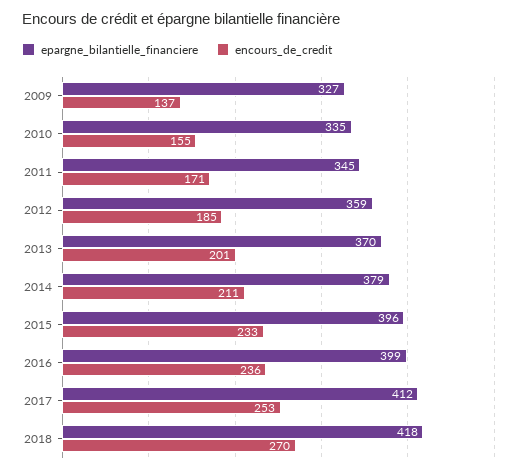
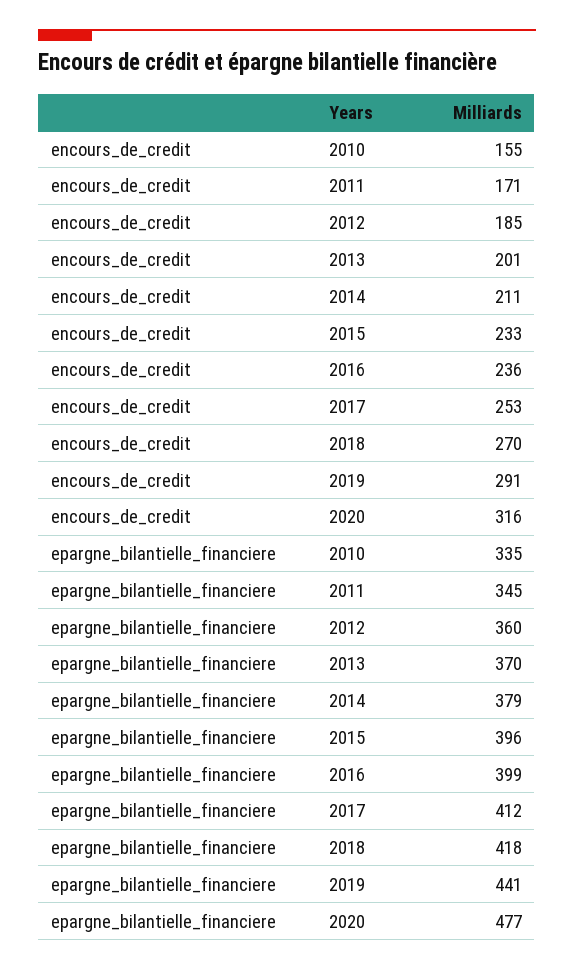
epargne_bilantielle_financiere, 2009: 327 -> none
encours_de_credit, 2009: 137 -> none
epargne_bilantielle_financiere, 2012: 359 -> 360
encours_de_credit, 2019: none -> 291
encours_de_credit, 2020: none -> 316
epargne_bilantielle_financiere, 2019: none -> 441
epargne_bilantielle_financiere, 2020: none -> 477

